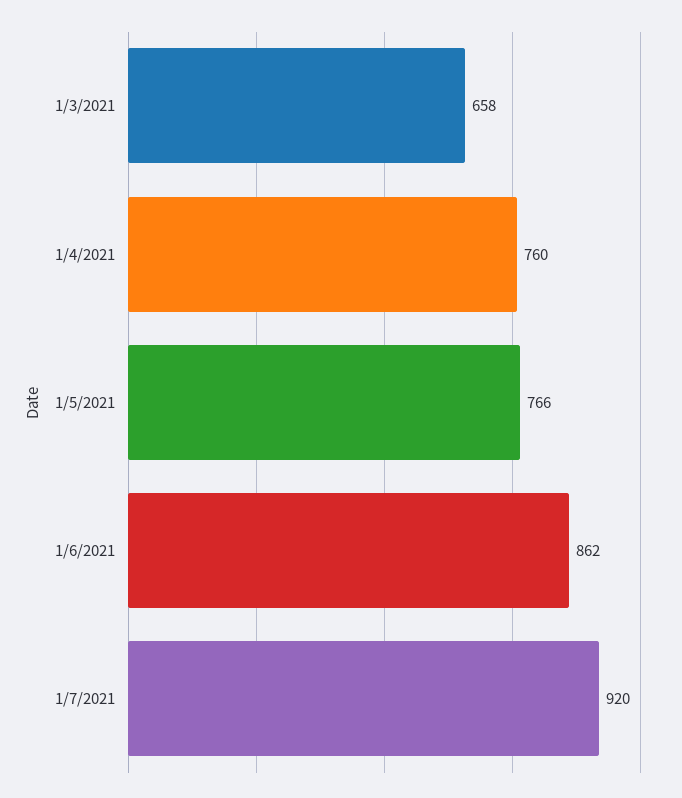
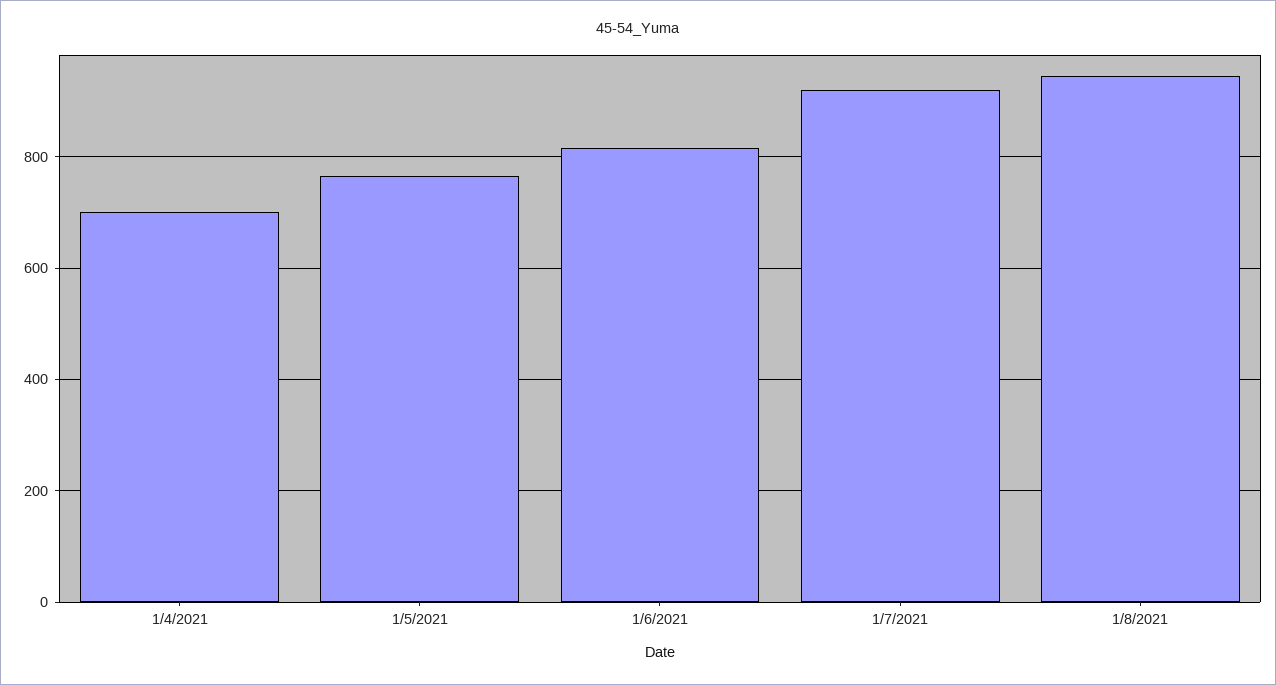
1/3/2021: 658 -> none
1/4/2021: 760 -> 700
1/6/2021: 862 -> 820
1/8/2021: none -> 940

